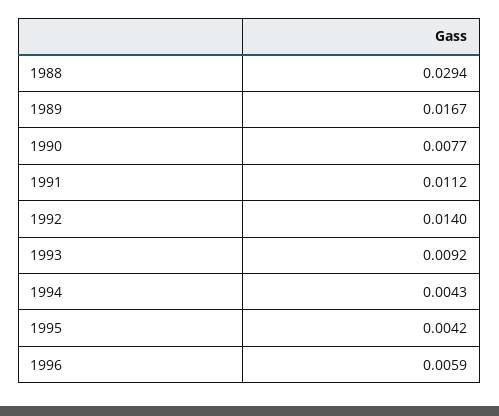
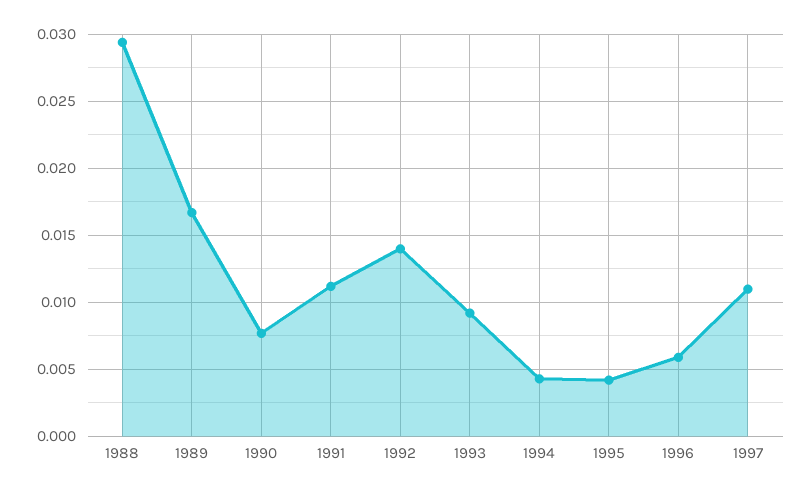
1997: none -> 0.011

